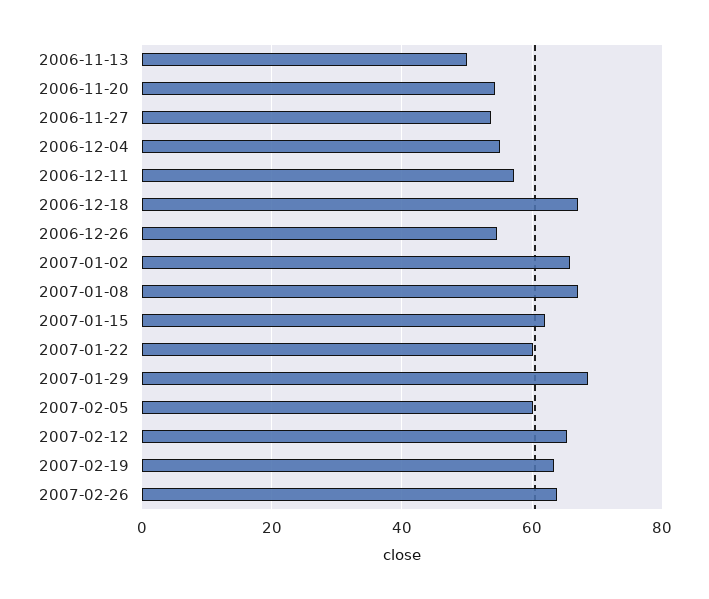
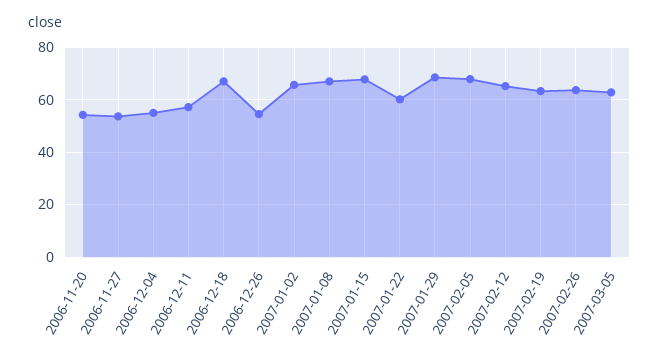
2006-11-13: 50 -> none
2007-01-15: 62 -> 67.5
2007-02-05: 60 -> 67.5
2007-03-05: none -> 62.5

